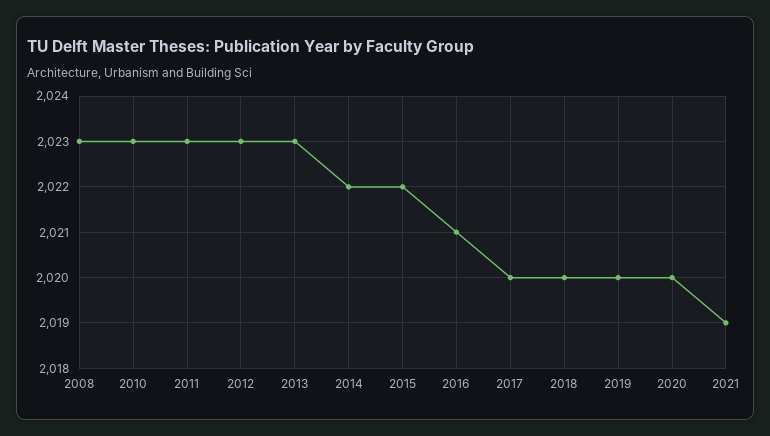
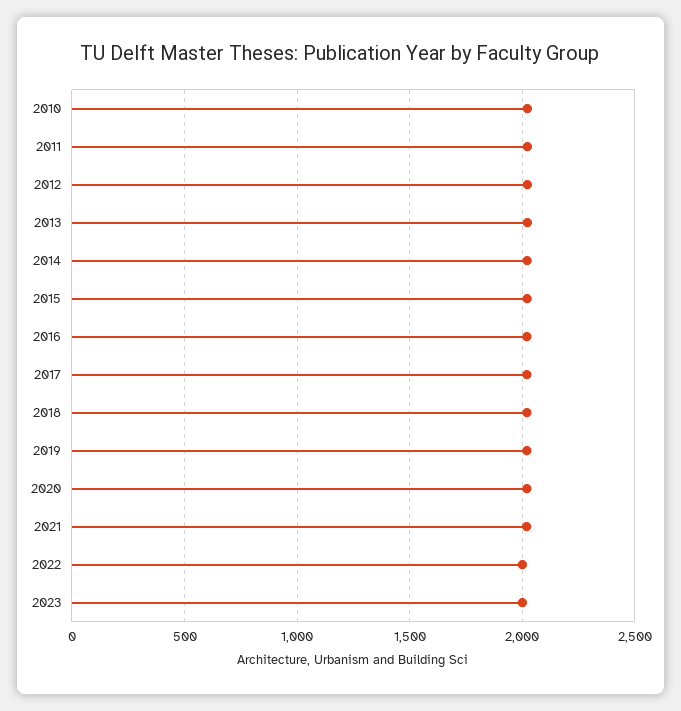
2008: 2023 -> none
2022: none -> 2000
2023: none -> 2000

